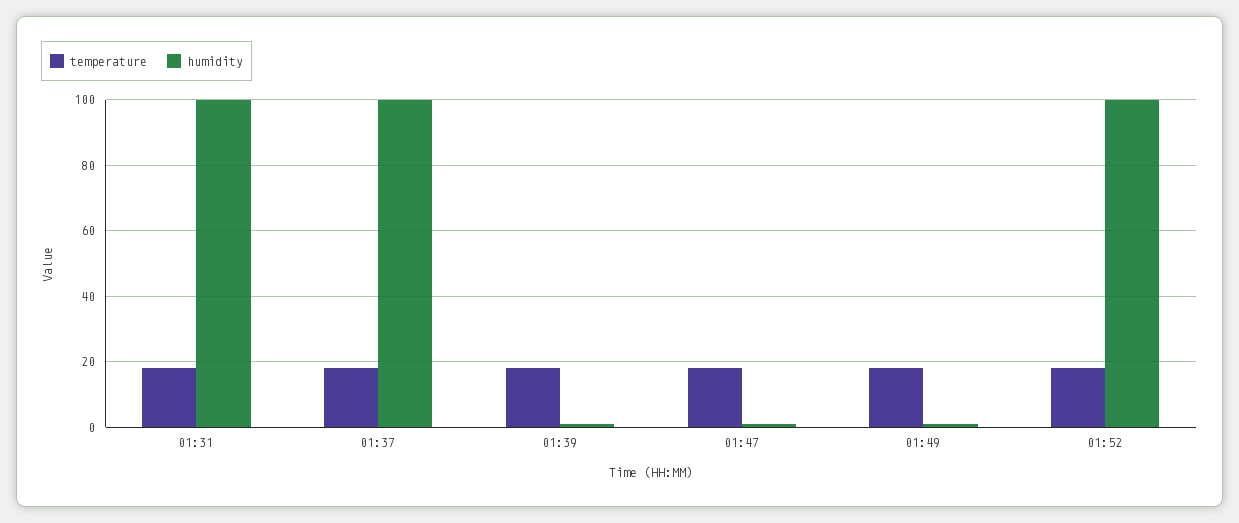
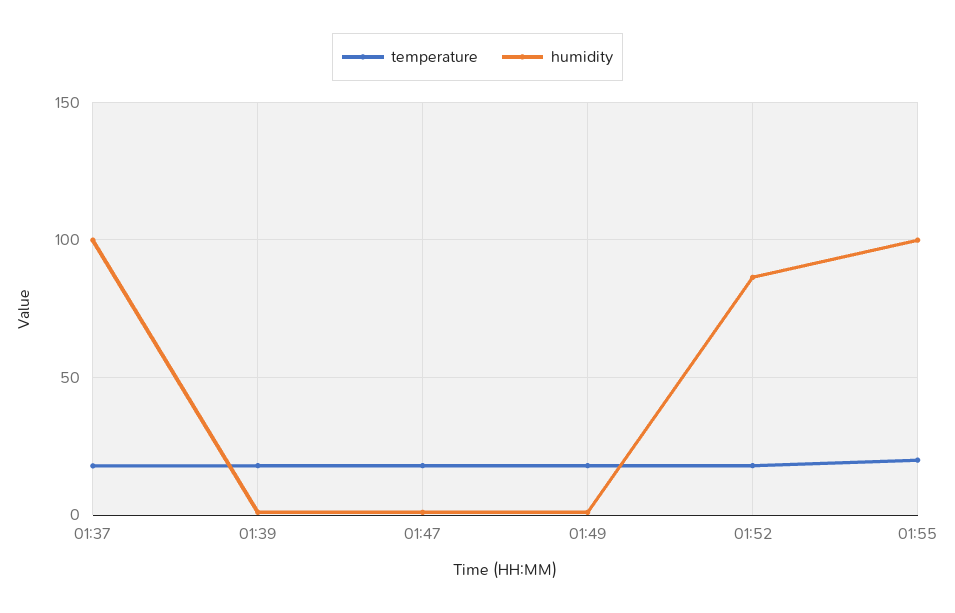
temperature, 01:31: 18 -> none
humidity, 01:31: 100 -> none
humidity, 01:52: 100 -> 85
temperature, 01:55: none -> 20
humidity, 01:55: none -> 100

